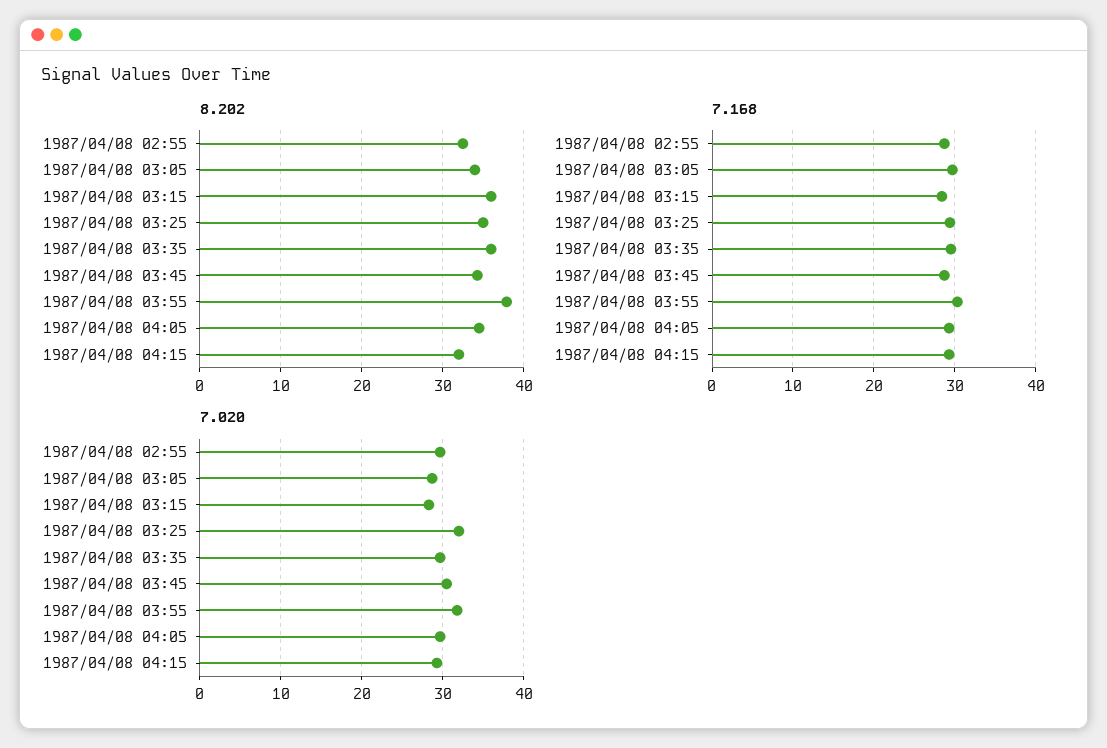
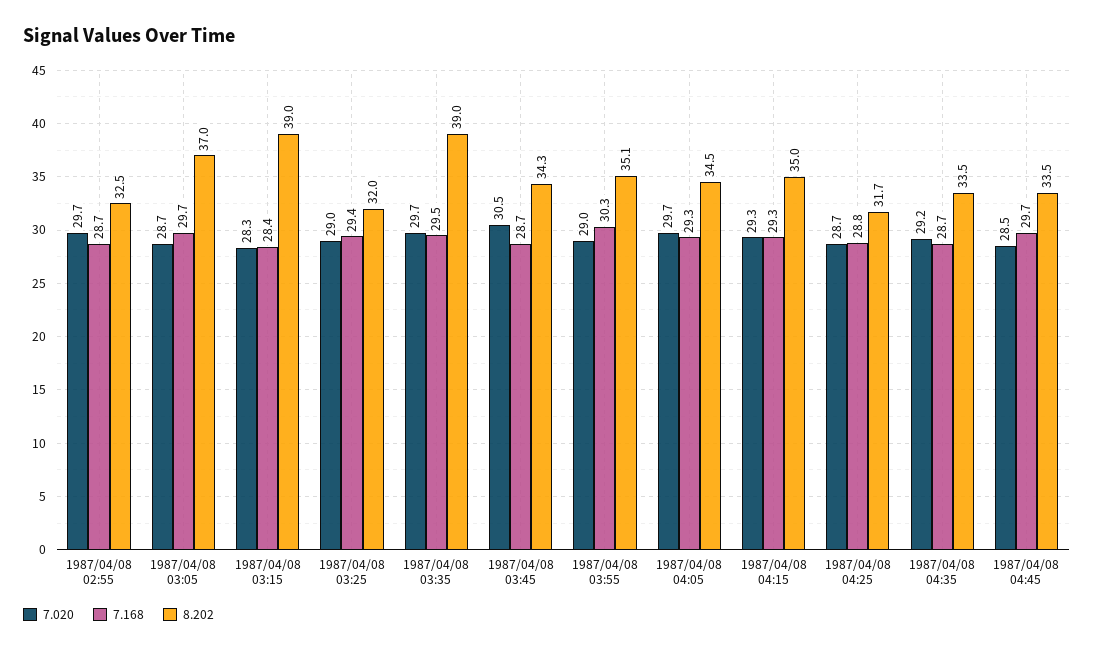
8.202, 1987/04/08 03:05: 34 -> 37
8.202, 1987/04/08 03:15: 36 -> 39
8.202, 1987/04/08 03:25: 35 -> 32
8.202, 1987/04/08 03:35: 36 -> 39
8.202, 1987/04/08 03:55: 38 -> 35.1
8.202, 1987/04/08 04:15: 32 -> 35
7.020, 1987/04/08 03:25: 32 -> 29
7.020, 1987/04/08 03:55: 32 -> 29
7.020, 1987/04/08 04:25: none -> 28.7
7.168, 1987/04/08 04:25: none -> 28.8
8.202, 1987/04/08 04:25: none -> 31.7
7.020, 1987/04/08 04:35: none -> 29.2
7.168, 1987/04/08 04:35: none -> 28.7
8.202, 1987/04/08 04:35: none -> 33.5
7.020, 1987/04/08 04:45: none -> 28.5
7.168, 1987/04/08 04:45: none -> 29.7
8.202, 1987/04/08 04:45: none -> 33.5

